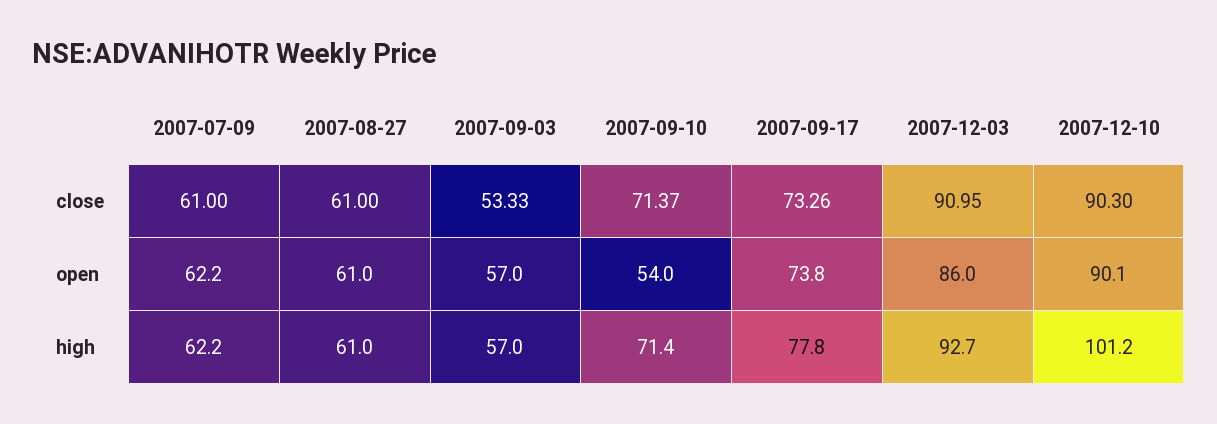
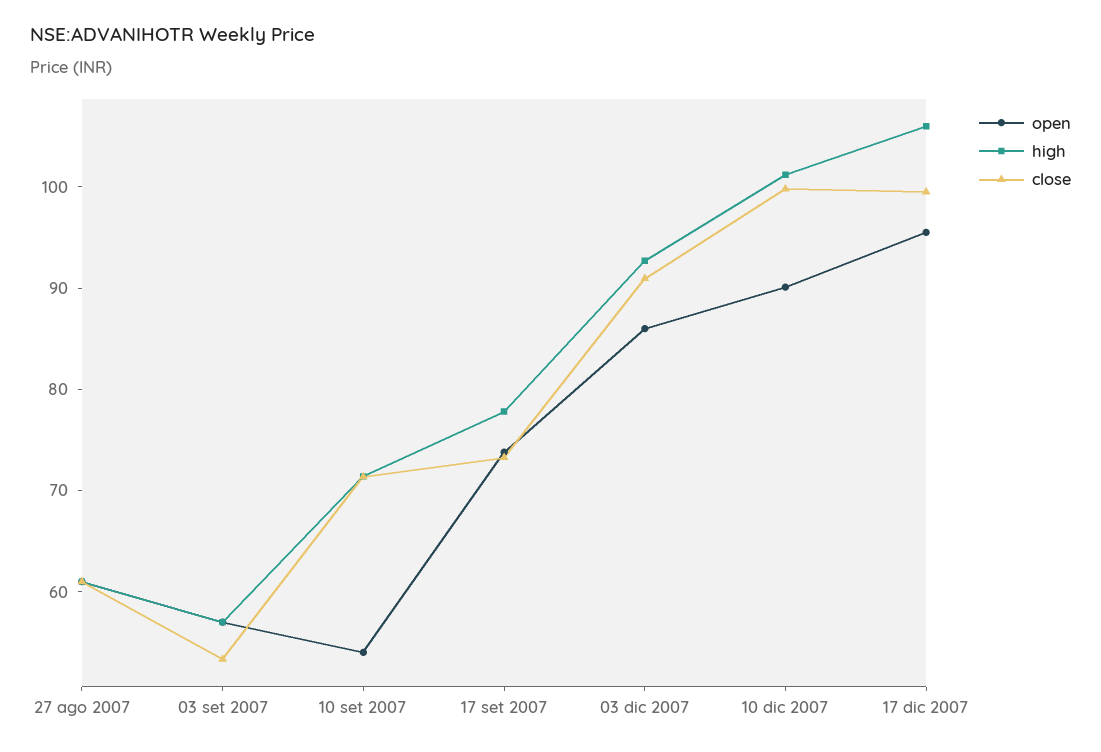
close, 2007-07-09: 61 -> none
close, 2007-12-10: 90.3 -> 100
open, 2007-07-09: 62.2 -> none
high, 2007-07-09: 62.2 -> none
open, 17 dic 2007: none -> 96
high, 17 dic 2007: none -> 106
close, 17 dic 2007: none -> 100

